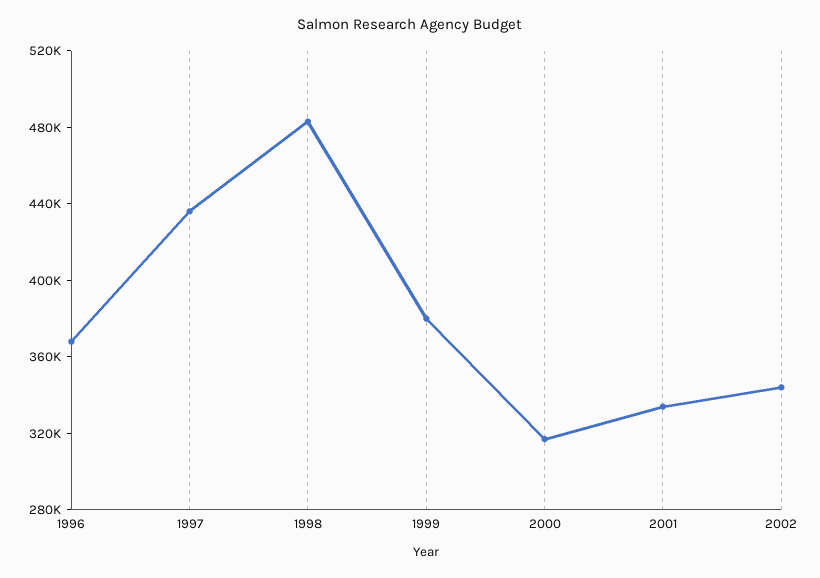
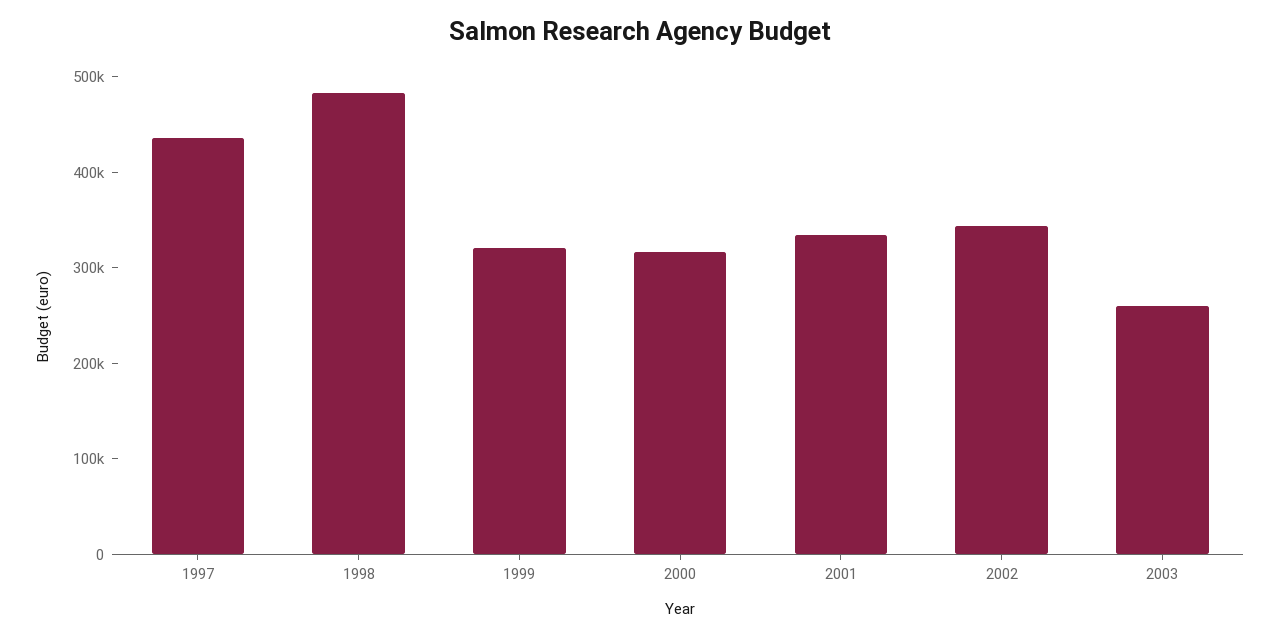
1996: 370000 -> none
1999: 380000 -> 320000
2003: none -> 260000

